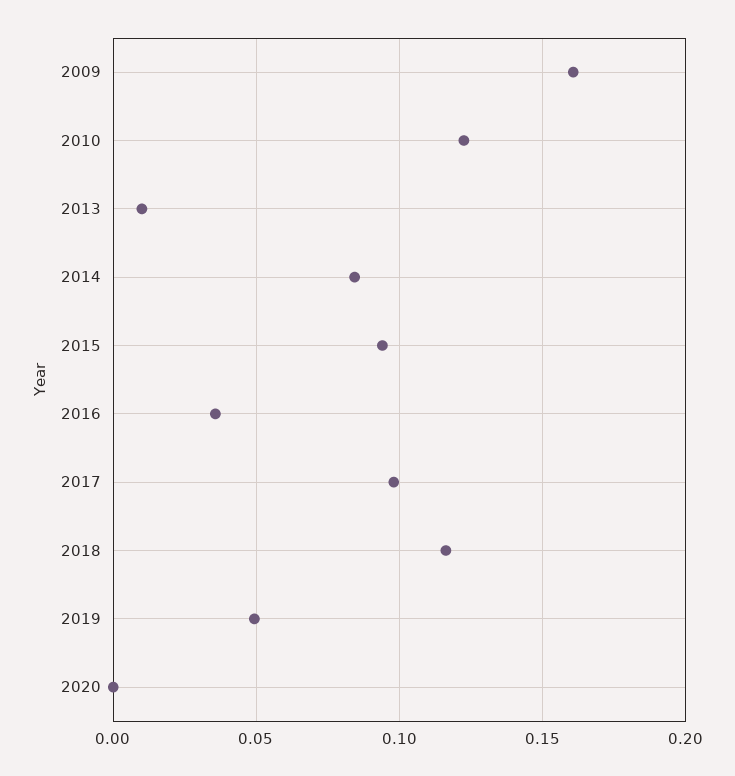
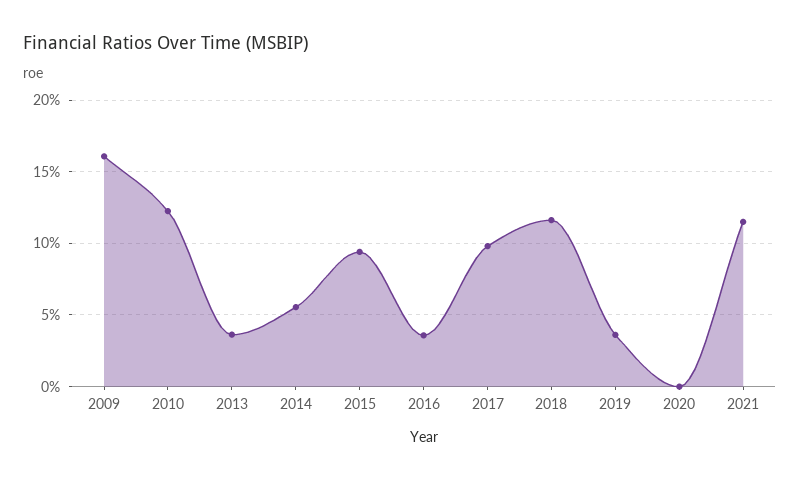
2013: 0.01 -> 0.035
2014: 0.085 -> 0.055
2019: 0.05 -> 0.035
2021: none -> 0.115

